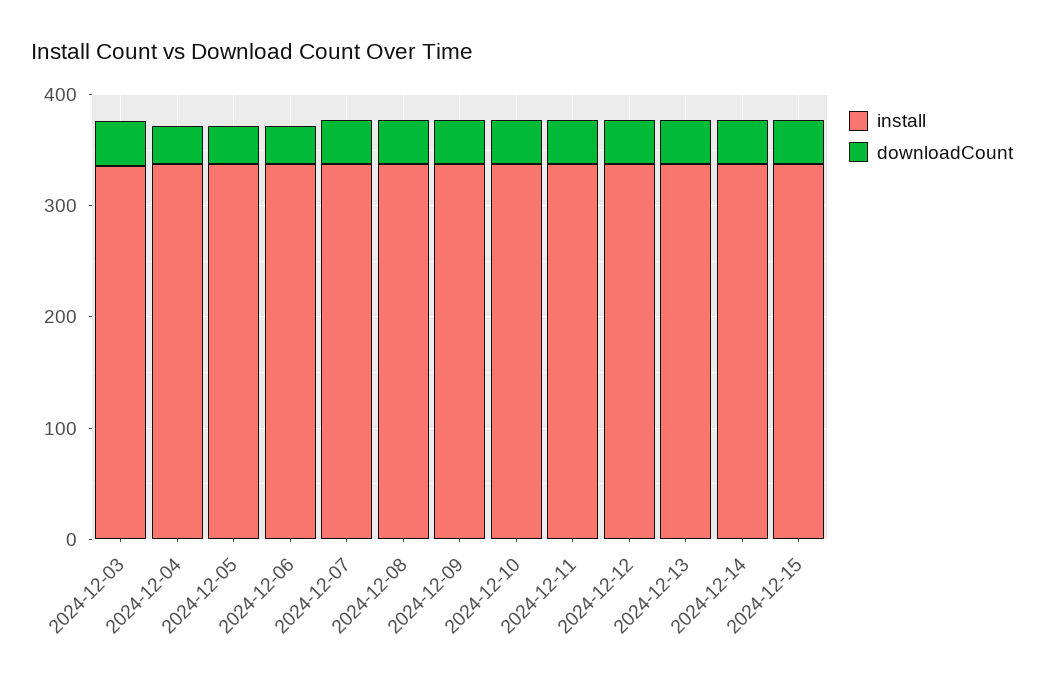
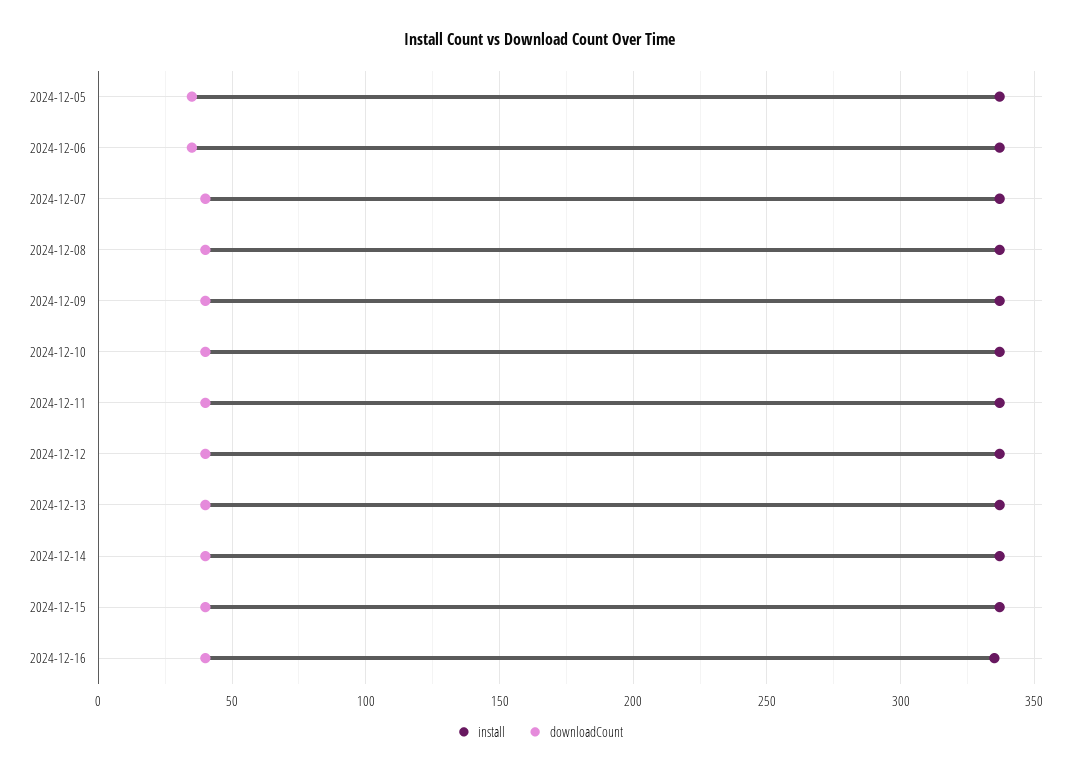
install, 2024-12-03: 340 -> none
downloadCount, 2024-12-03: 40 -> none
install, 2024-12-04: 340 -> none
downloadCount, 2024-12-04: 40 -> none
install, 2024-12-16: none -> 335
downloadCount, 2024-12-16: none -> 40

